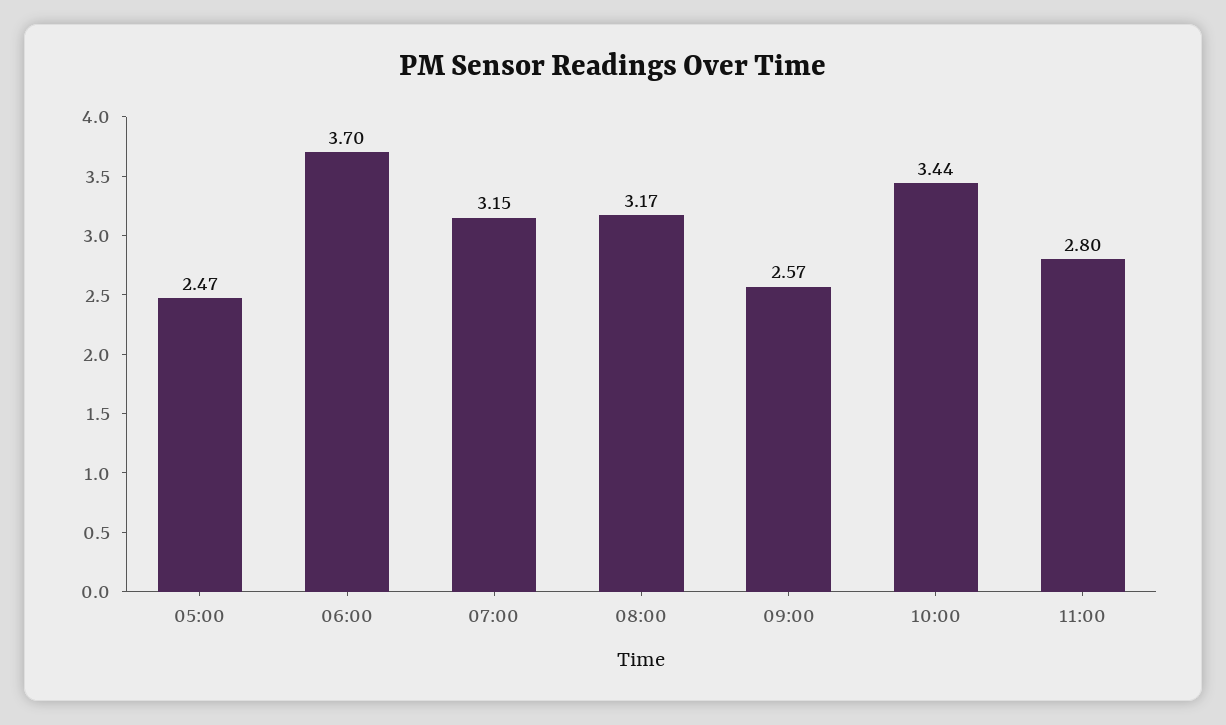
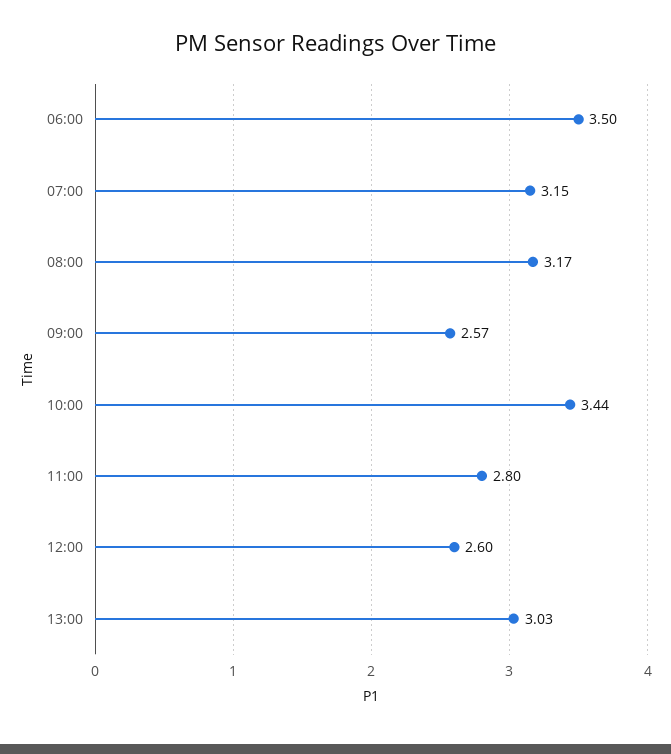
05:00: 2.47 -> none
06:00: 3.7 -> 3.5
12:00: none -> 2.6
13:00: none -> 3.03

